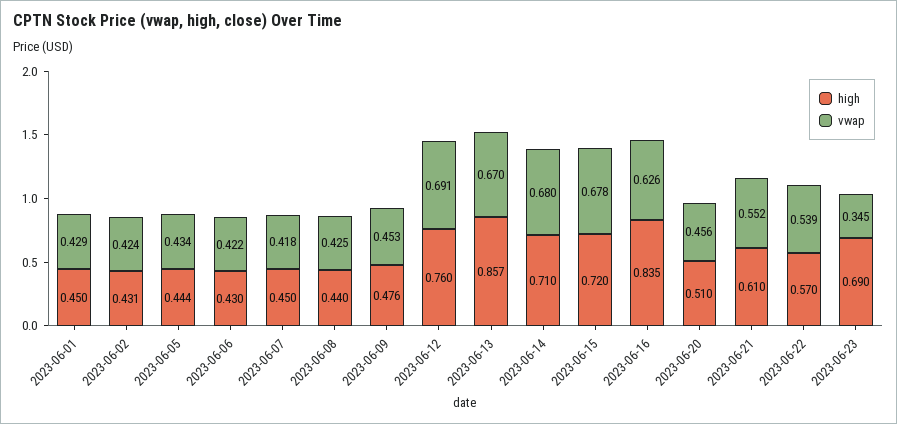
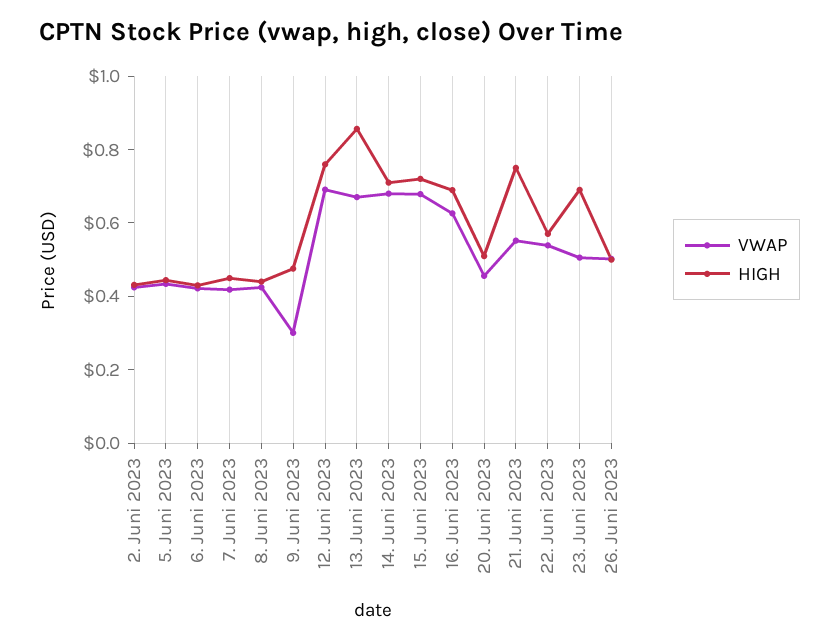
high, 2023-06-01: 0.45 -> none
vwap, 2023-06-01: 0.429 -> none
vwap, 2023-06-09: 0.453 -> 0.3
high, 2023-06-16: 0.835 -> 0.7
high, 2023-06-21: 0.61 -> 0.75
vwap, 2023-06-23: 0.345 -> 0.5
vwap, 26. Juni 2023: none -> 0.5
high, 26. Juni 2023: none -> 0.5

